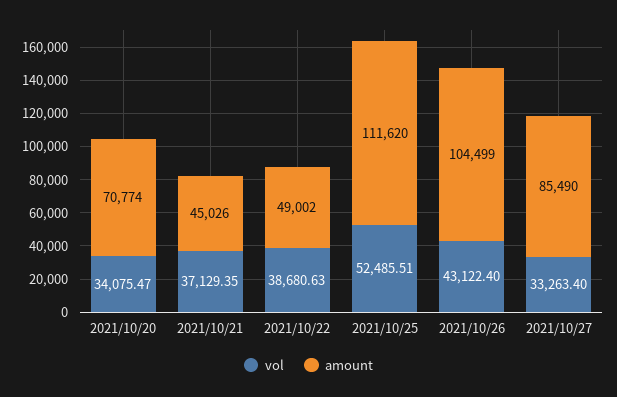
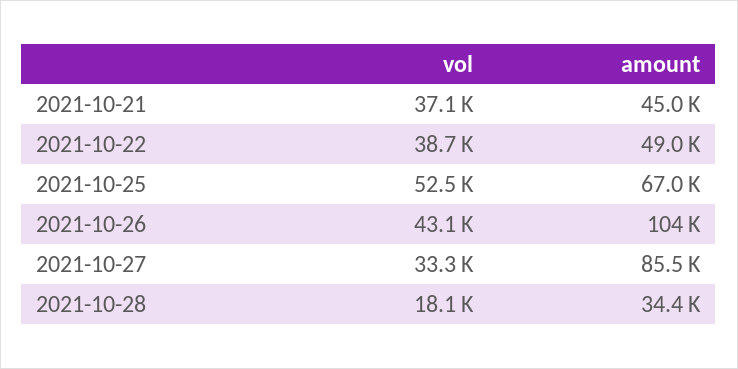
vol, 2021/10/20: 34075.47 -> none
amount, 2021/10/20: 70774 -> none
amount, 2021/10/25: 111620 -> 67000
vol, 2021-10-28: none -> 18100
amount, 2021-10-28: none -> 34400

